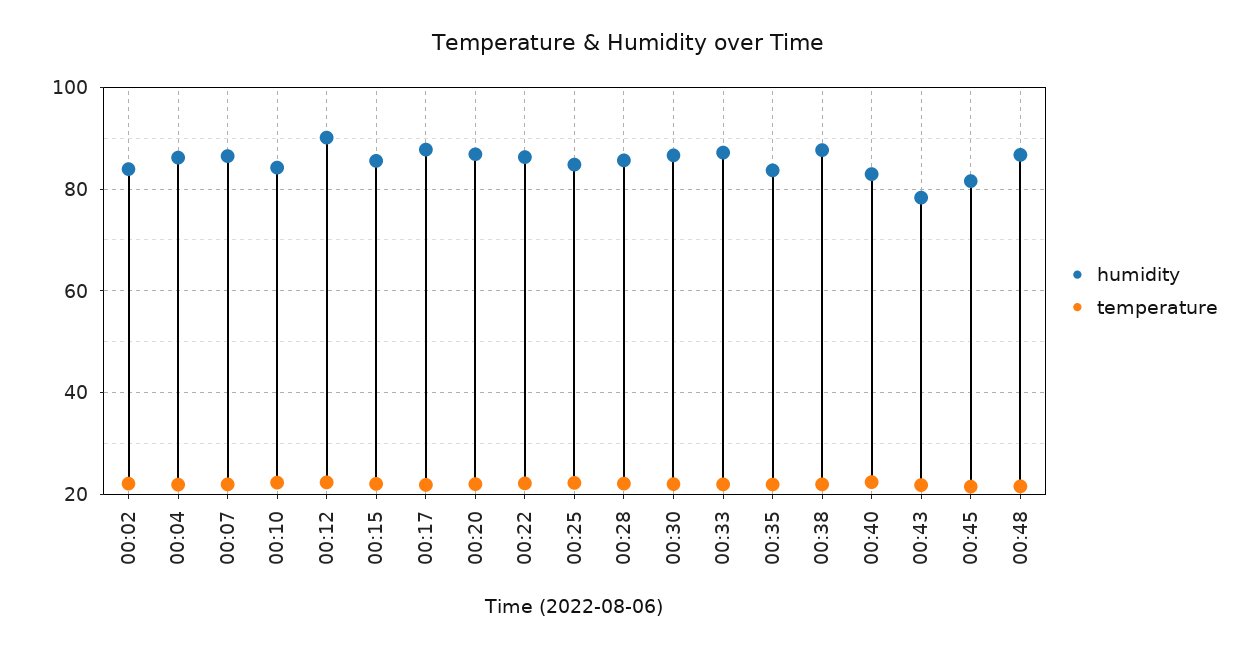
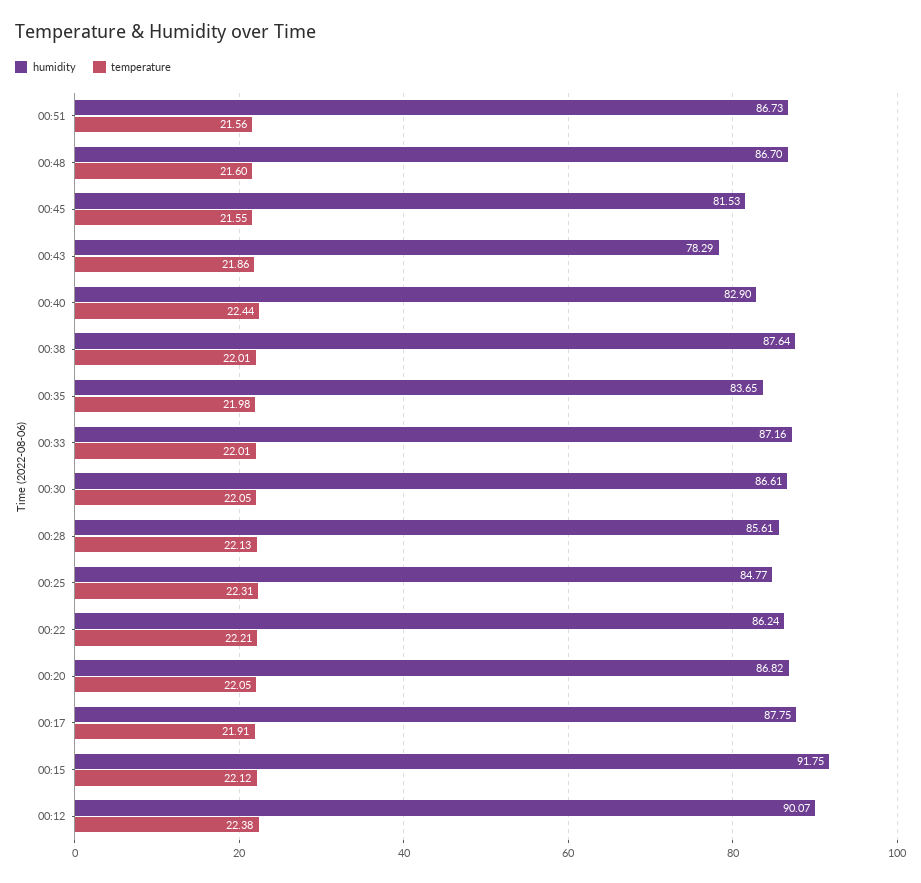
humidity, 00:02: 84 -> none
temperature, 00:02: 22 -> none
humidity, 00:04: 86 -> none
temperature, 00:04: 22 -> none
humidity, 00:07: 86 -> none
temperature, 00:07: 22 -> none
humidity, 00:10: 84 -> none
temperature, 00:10: 22 -> none
humidity, 00:15: 86 -> 91.75
humidity, 00:51: none -> 86.73
temperature, 00:51: none -> 21.56

